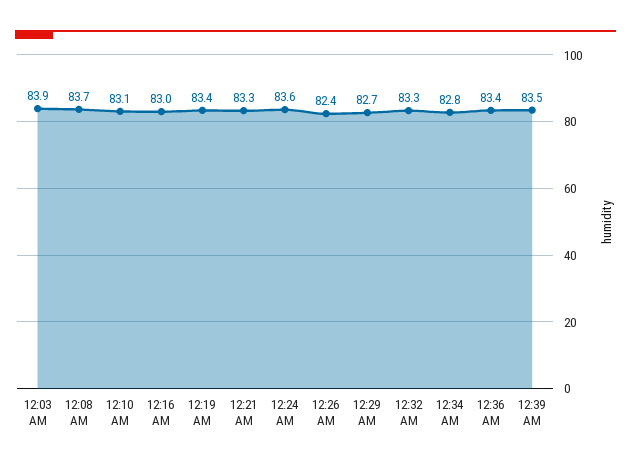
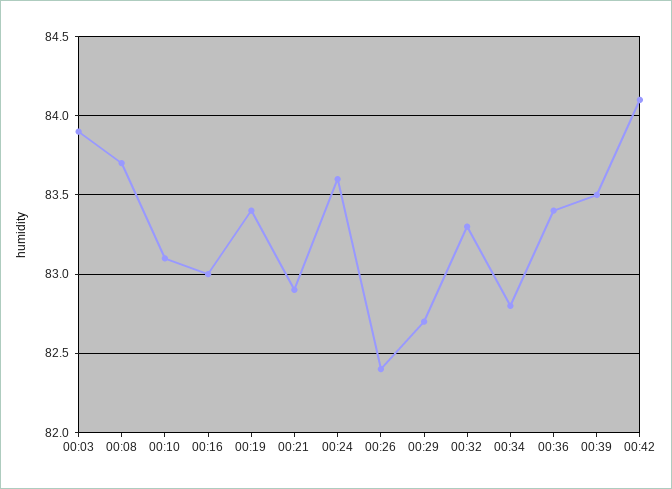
12:21 AM: 83.3 -> 82.9
00:42: none -> 84.1

